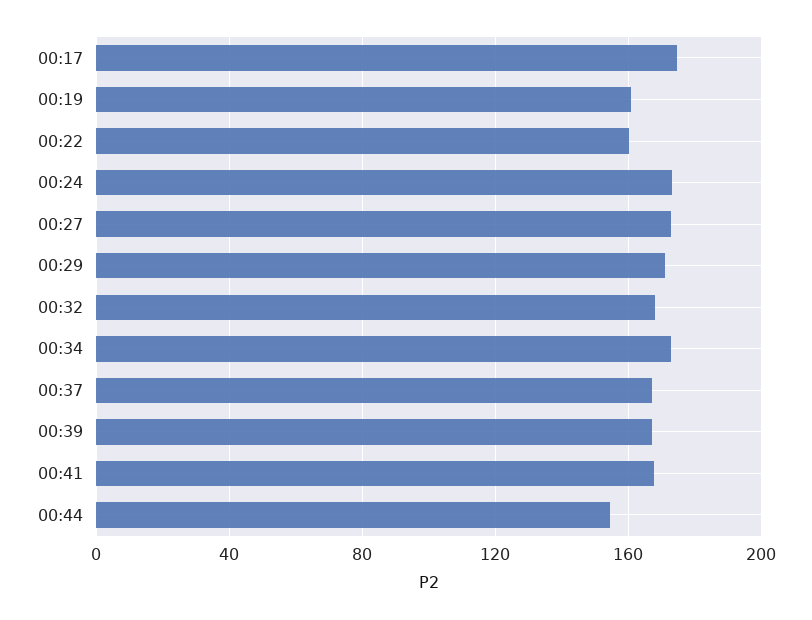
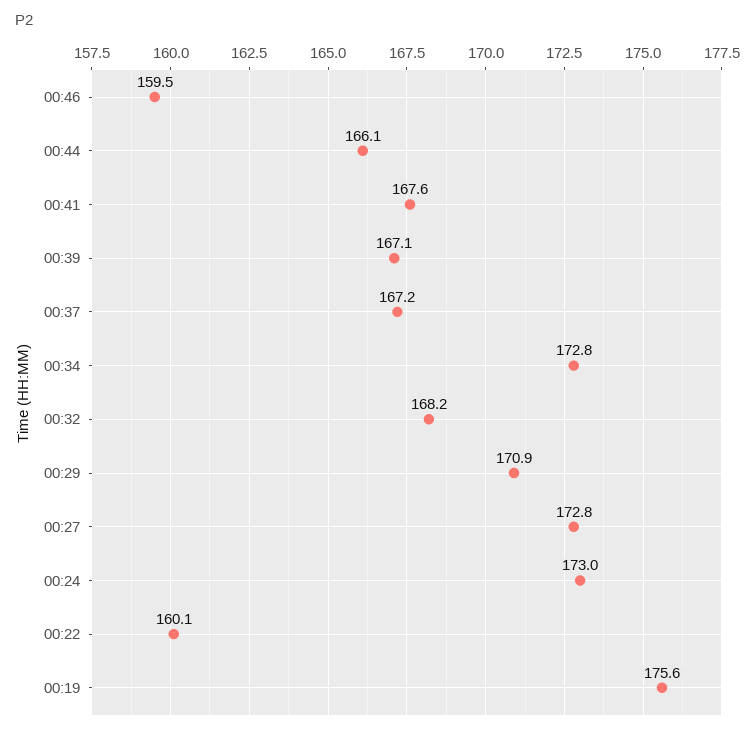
00:17: 175 -> none
00:19: 160 -> 175.6
00:44: 155 -> 166.1
00:46: none -> 159.5

